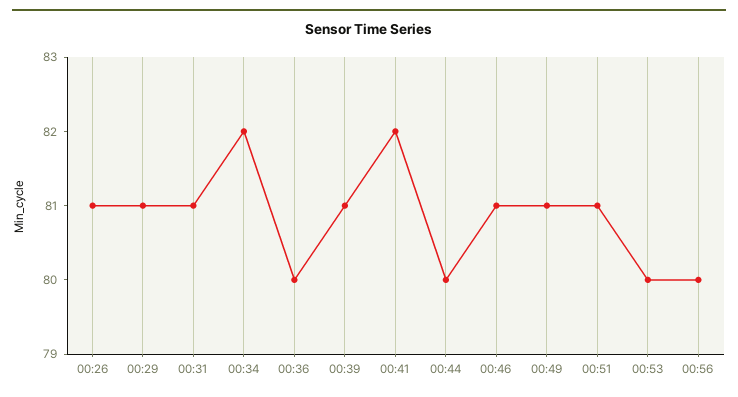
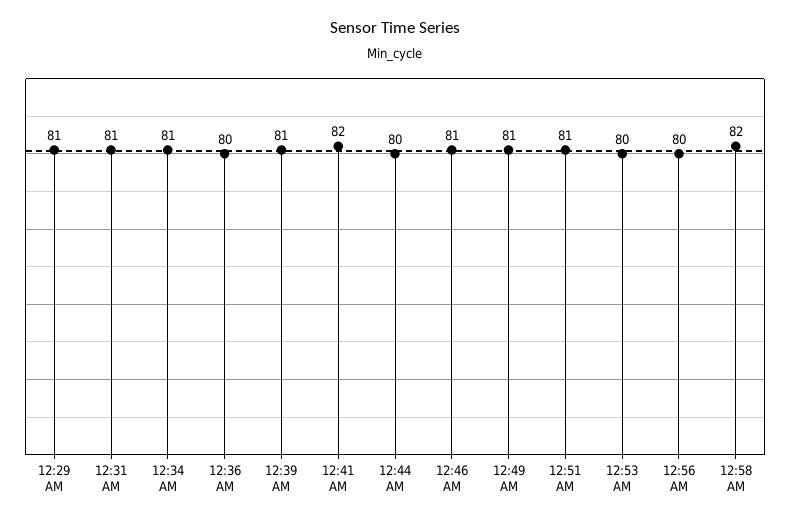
00:26: 81 -> none
00:34: 82 -> 81
12:58 AM: none -> 82

